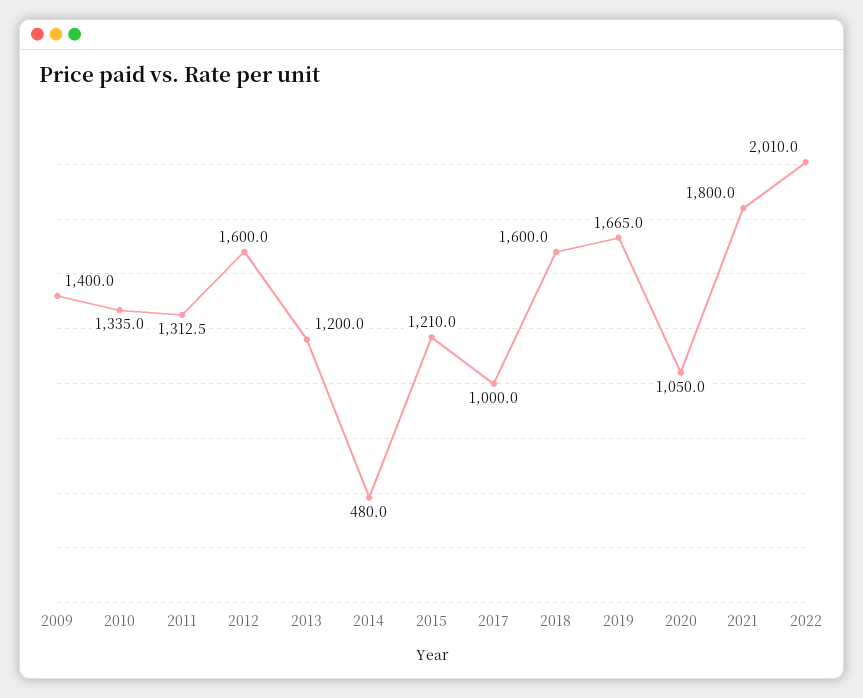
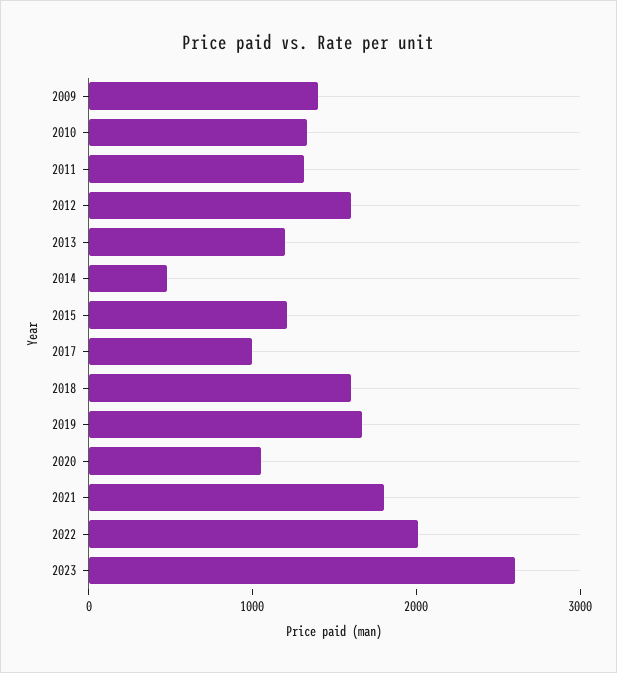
2023: none -> 2600

